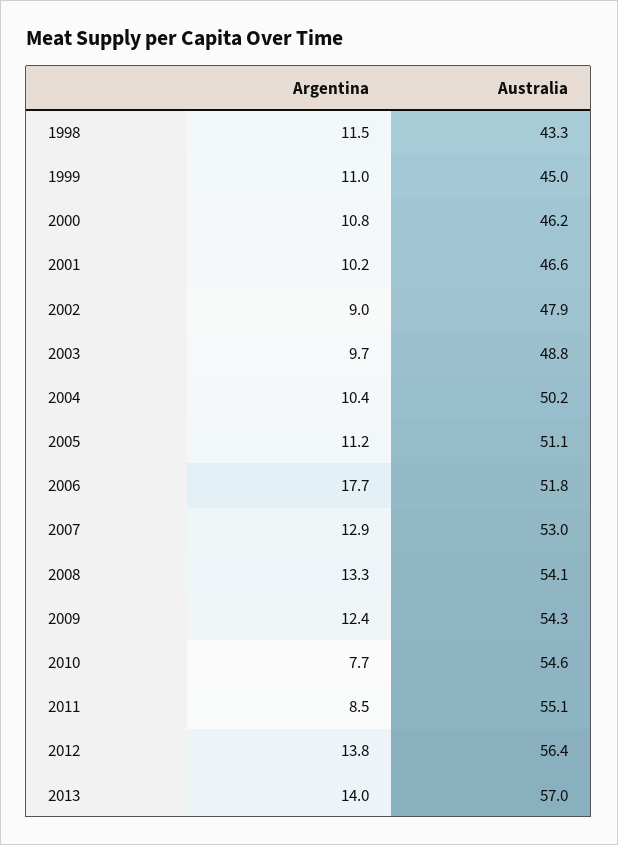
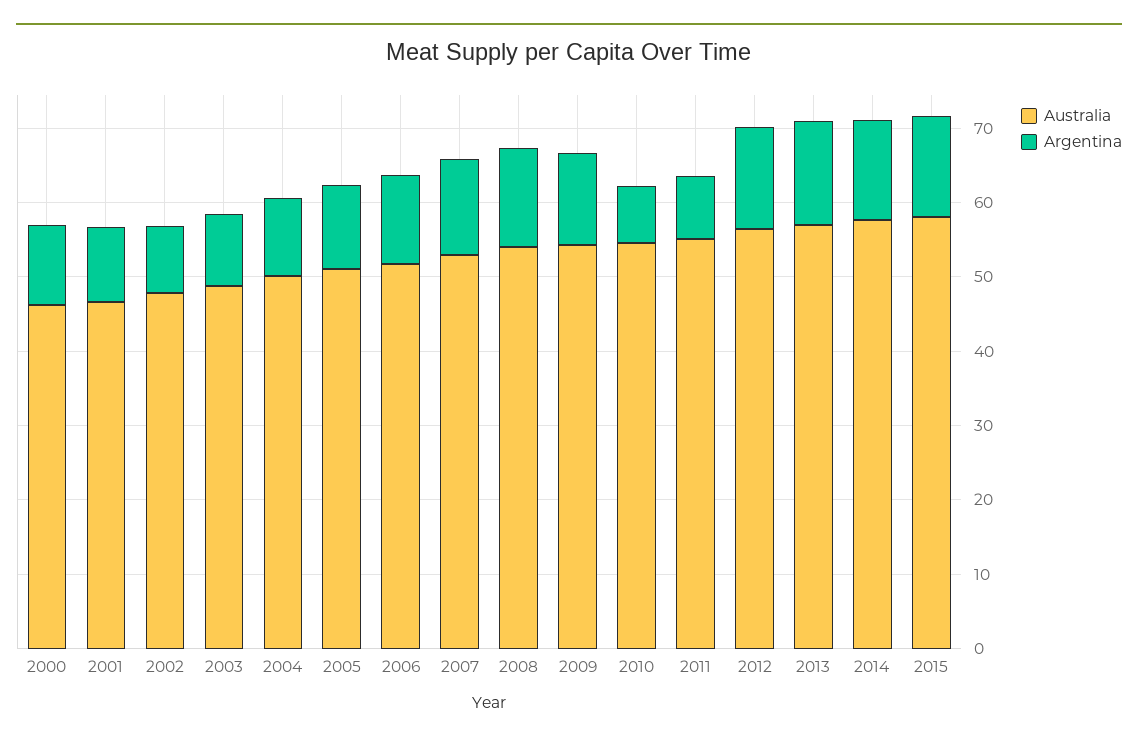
Argentina, 1998: 11.5 -> none
Australia, 1998: 43.3 -> none
Argentina, 1999: 11 -> none
Australia, 1999: 45 -> none
Argentina, 2006: 17.7 -> 12
Australia, 2014: none -> 58
Argentina, 2014: none -> 14
Australia, 2015: none -> 58
Argentina, 2015: none -> 14

